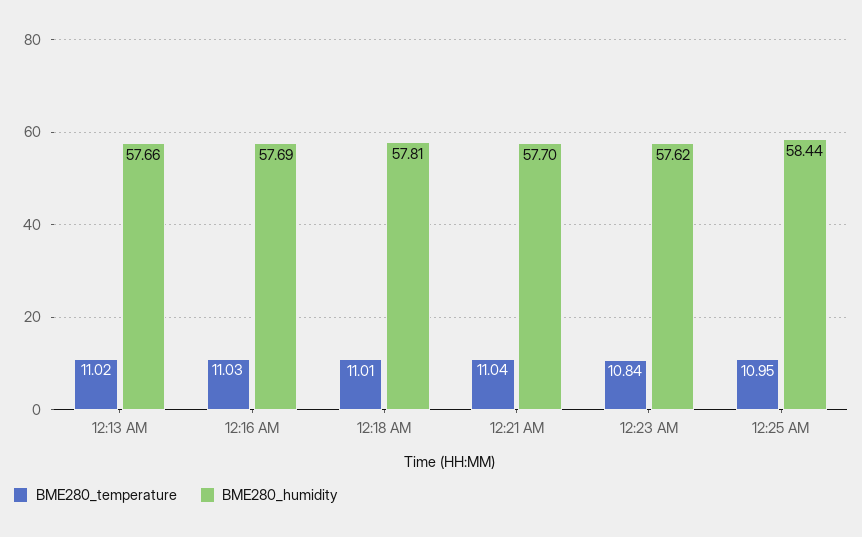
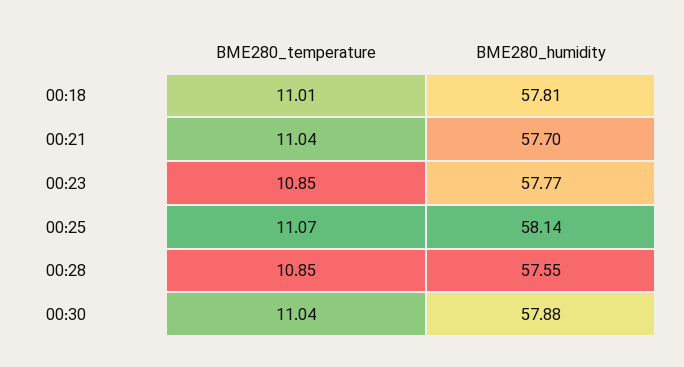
BME280_temperature, 12:13 AM: 11.02 -> none
BME280_humidity, 12:13 AM: 57.66 -> none
BME280_temperature, 12:16 AM: 11.03 -> none
BME280_humidity, 12:16 AM: 57.69 -> none
BME280_temperature, 12:23 AM: 10.84 -> 10.85
BME280_humidity, 12:23 AM: 57.62 -> 57.77
BME280_temperature, 12:25 AM: 10.95 -> 11.07
BME280_humidity, 12:25 AM: 58.44 -> 58.14
BME280_temperature, 00:28: none -> 10.85
BME280_humidity, 00:28: none -> 57.55
BME280_temperature, 00:30: none -> 11.04
BME280_humidity, 00:30: none -> 57.88

